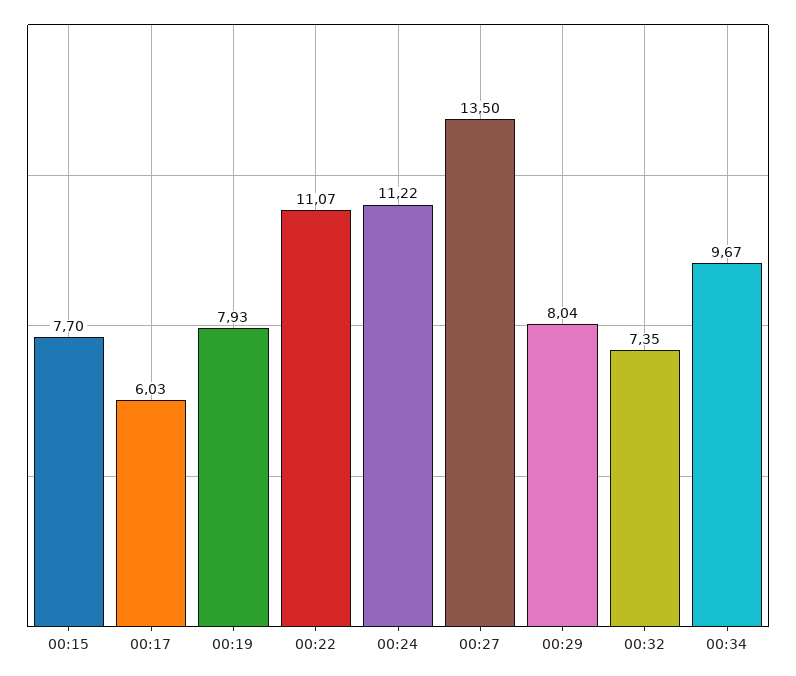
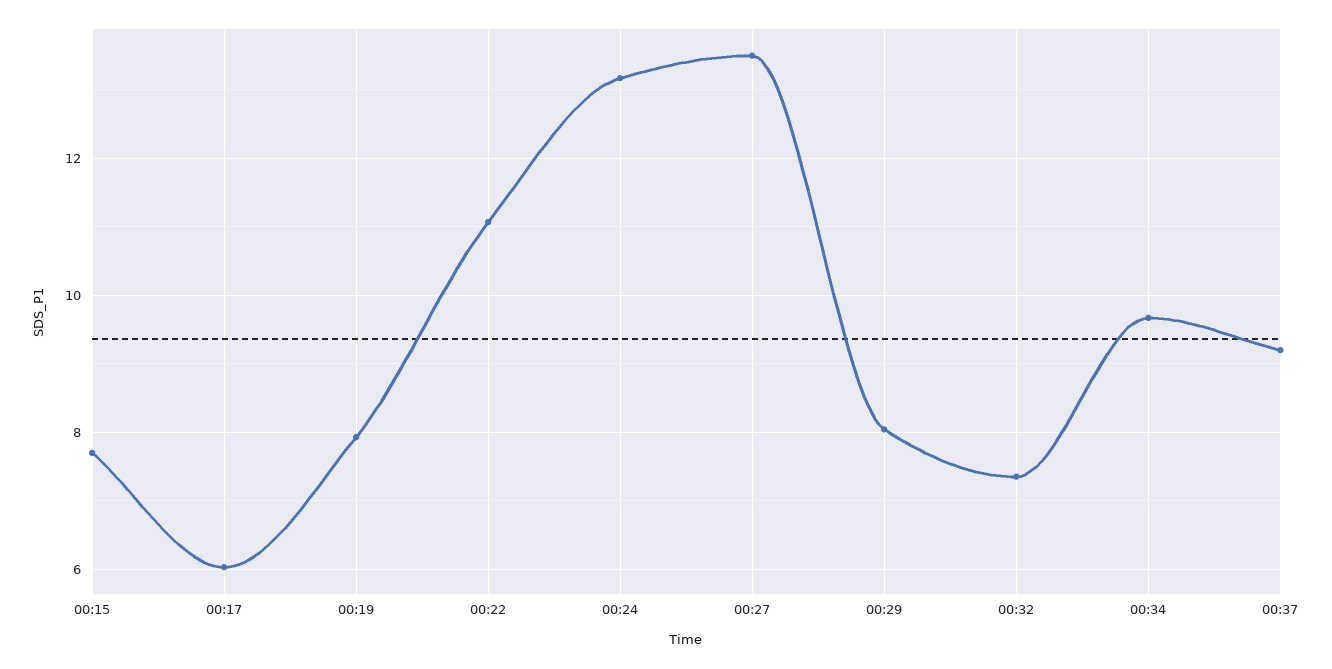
00:24: 11.22 -> 13.2
00:37: none -> 9.2

